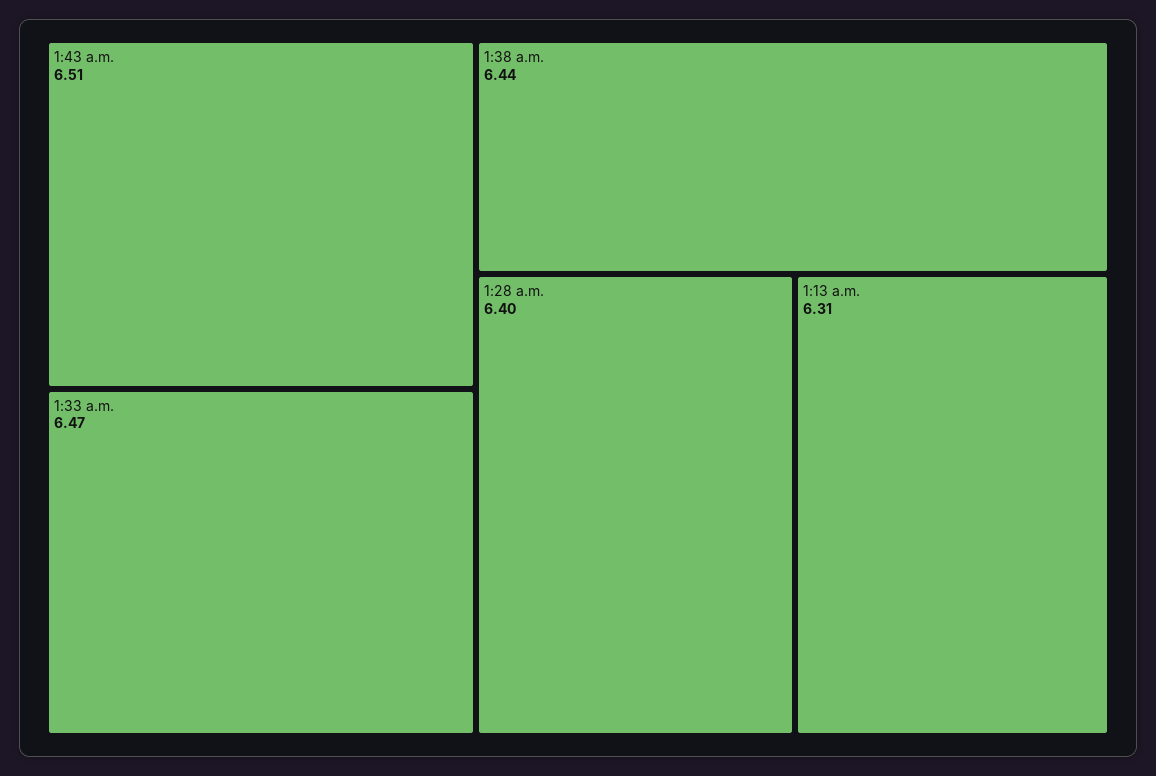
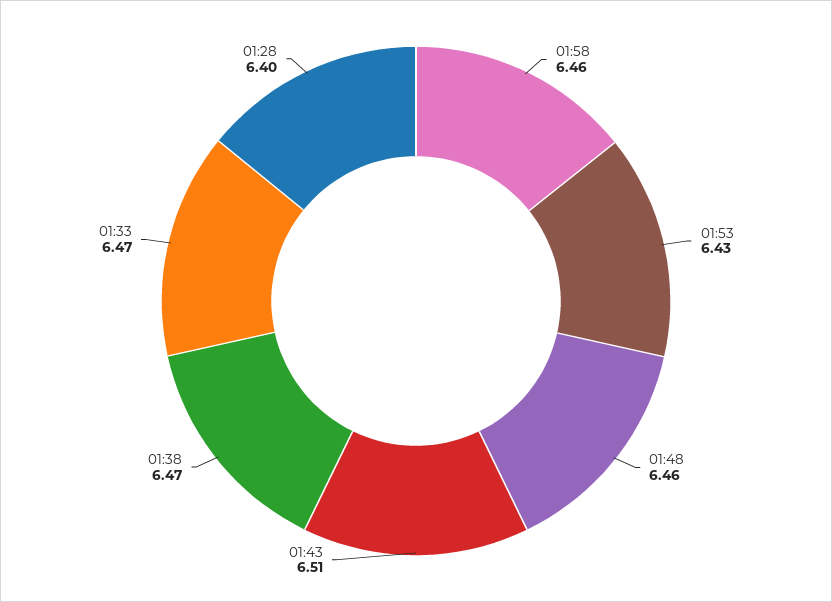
1:38 a.m.: 6.44 -> 6.47
1:13 a.m.: 6.31 -> none
01:58: none -> 6.46
01:53: none -> 6.43
01:48: none -> 6.46

